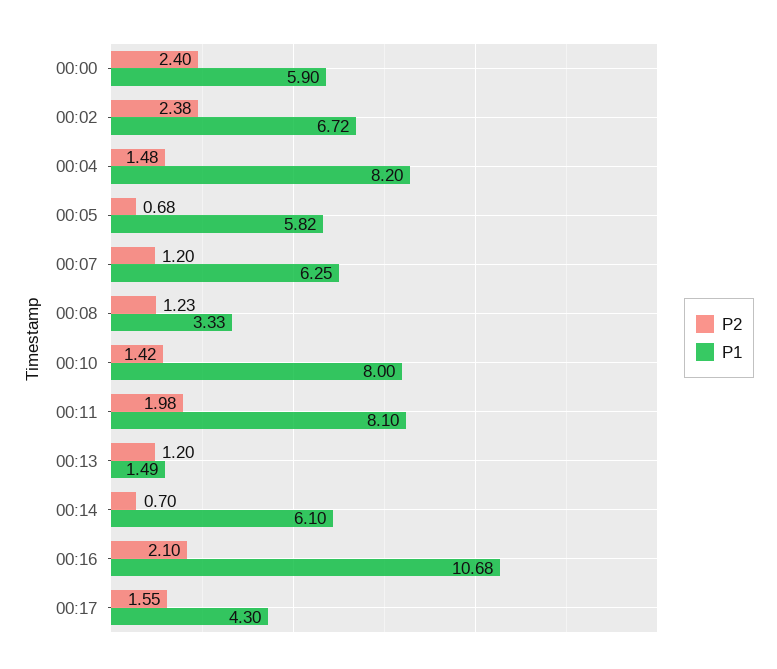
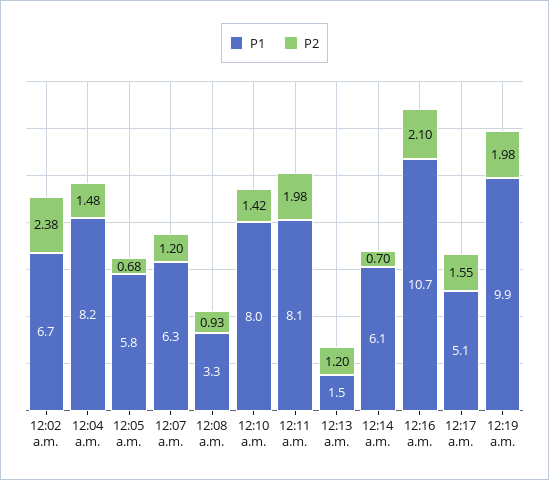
P2, 00:00: 2.4 -> none
P1, 00:00: 5.9 -> none
P2, 00:08: 1.23 -> 0.93
P1, 00:17: 4.3 -> 5.1
P1, 12:19 a.m.: none -> 9.9
P2, 12:19 a.m.: none -> 1.98

